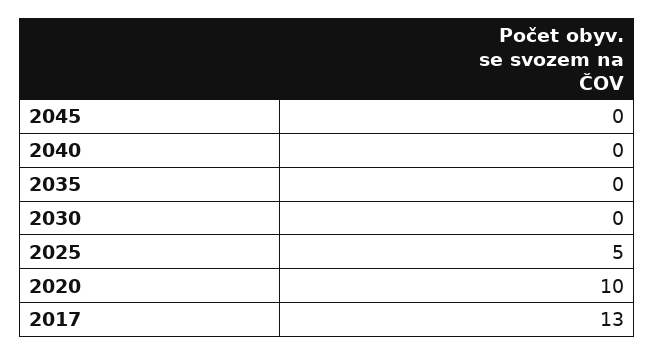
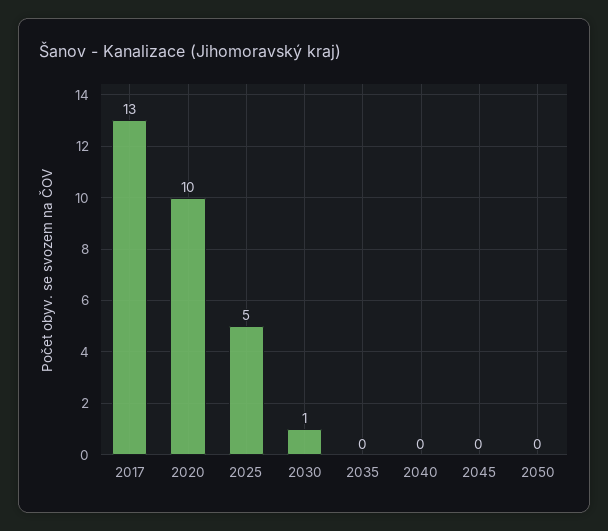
2030: 0 -> 1
2050: none -> 0

